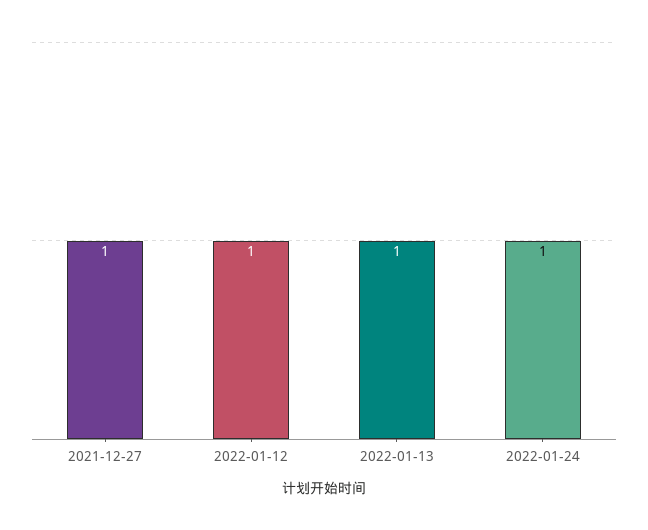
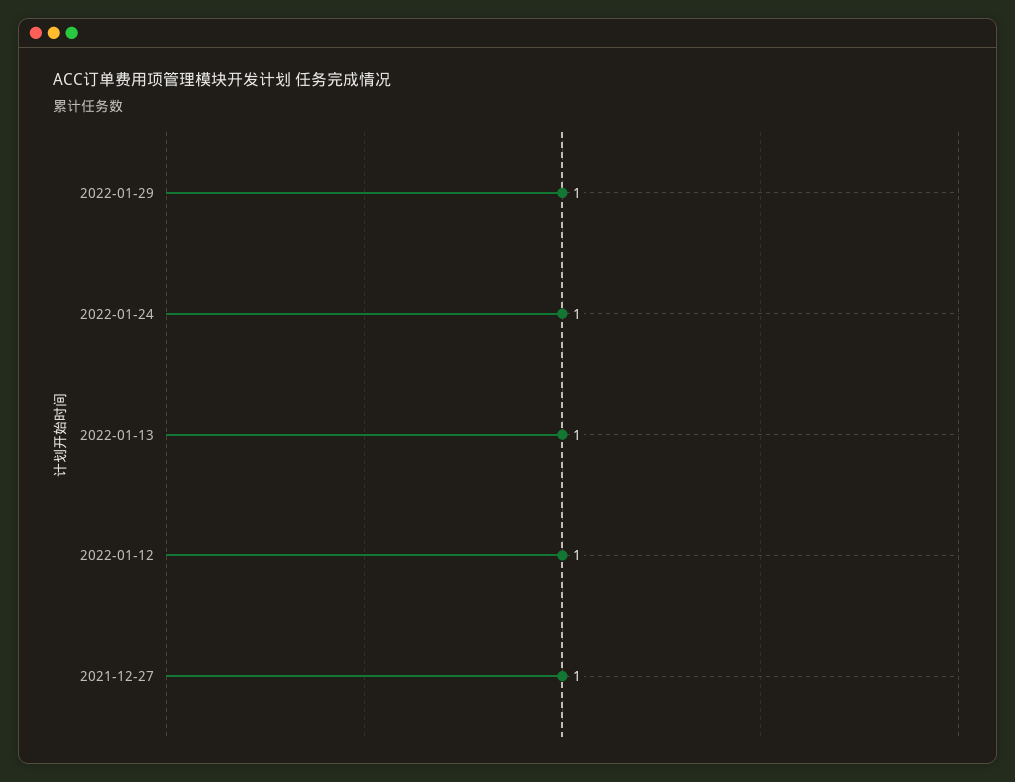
2022-01-29: none -> 1

